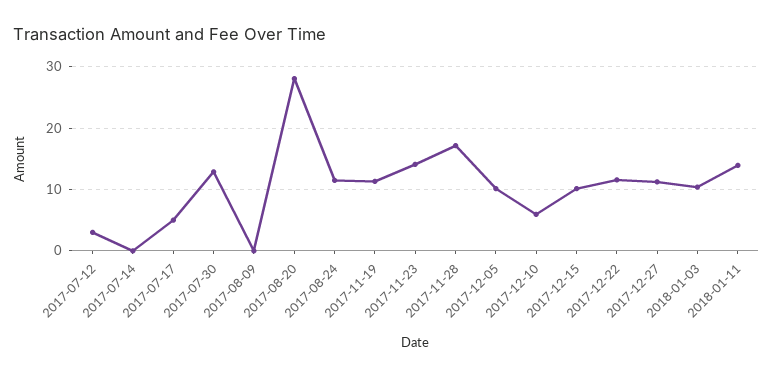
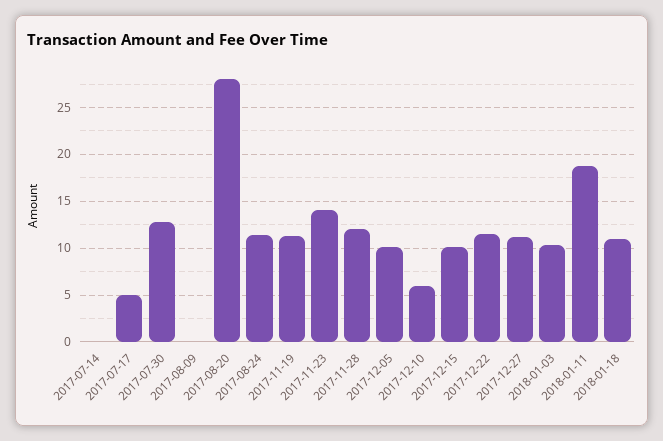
2017-07-12: 3 -> none
2017-11-28: 17 -> 12
2018-01-11: 14 -> 19
2018-01-18: none -> 11

